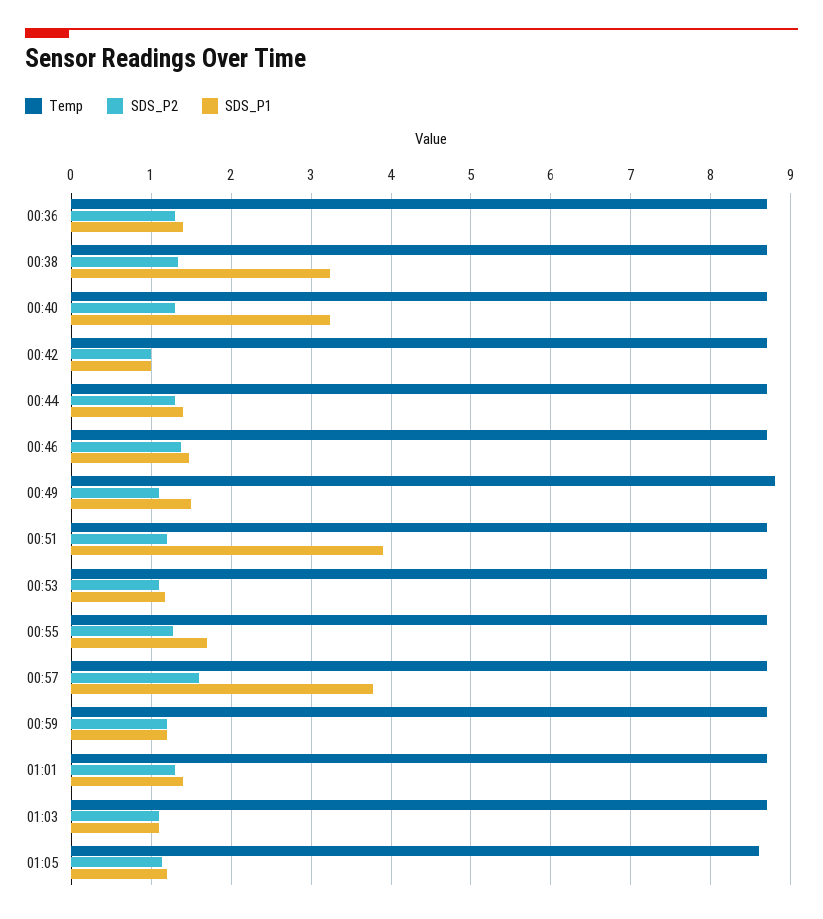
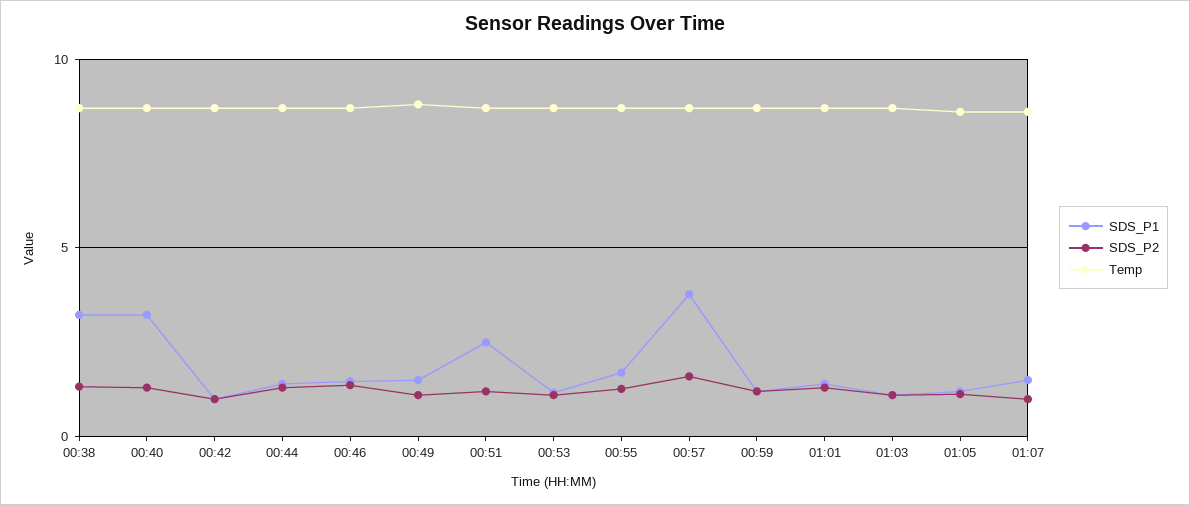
Temp, 00:36: 8.7 -> none
SDS_P2, 00:36: 1.3 -> none
SDS_P1, 00:36: 1.4 -> none
SDS_P1, 00:51: 3.9 -> 2.5
SDS_P1, 01:07: none -> 1.5
SDS_P2, 01:07: none -> 1
Temp, 01:07: none -> 8.5

